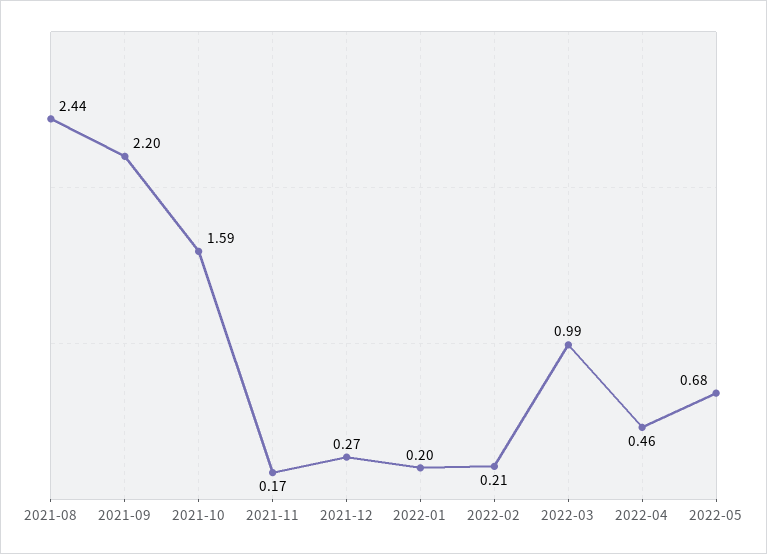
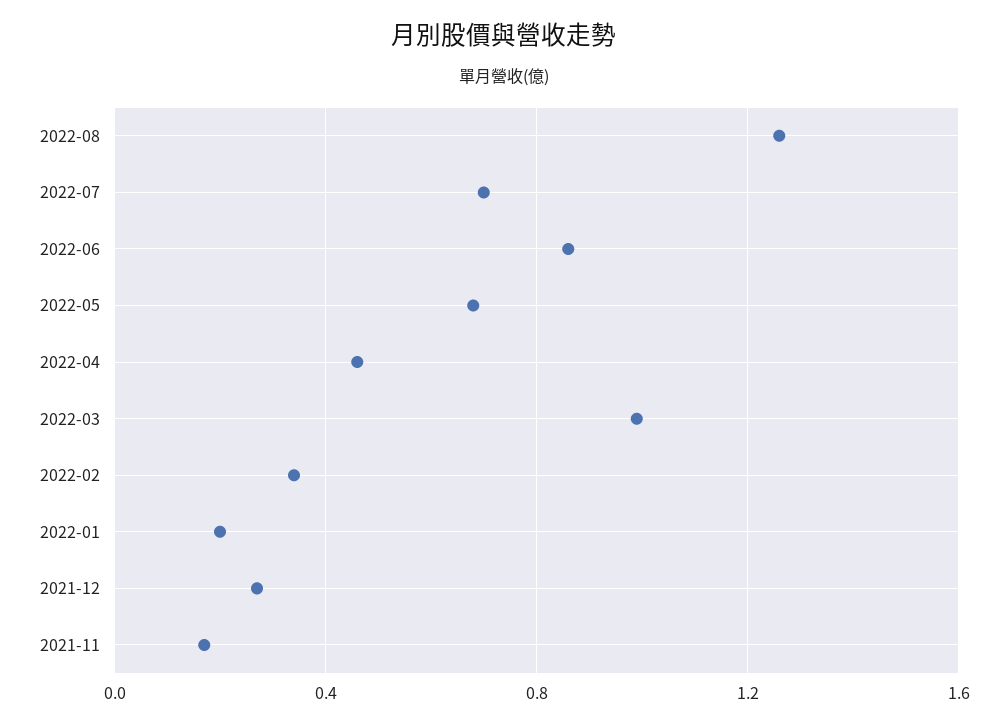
2021-08: 2.44 -> none
2021-09: 2.2 -> none
2021-10: 1.59 -> none
2022-02: 0.21 -> 0.35
2022-08: none -> 1.25
2022-07: none -> 0.7
2022-06: none -> 0.85

